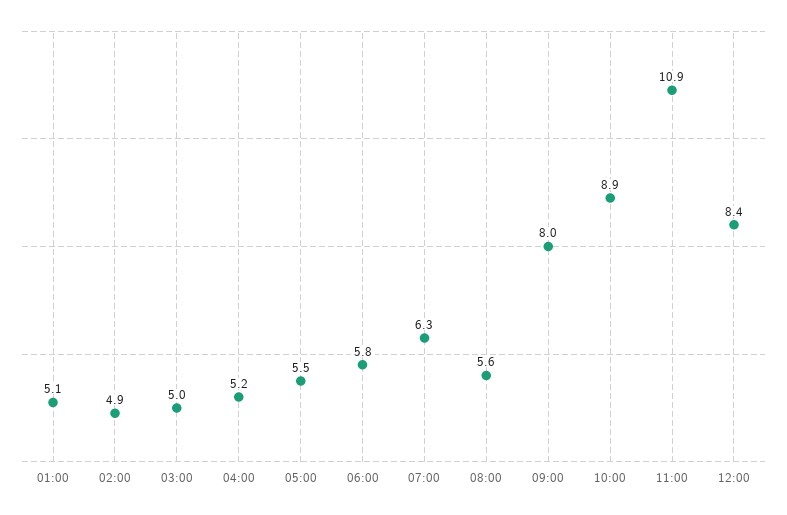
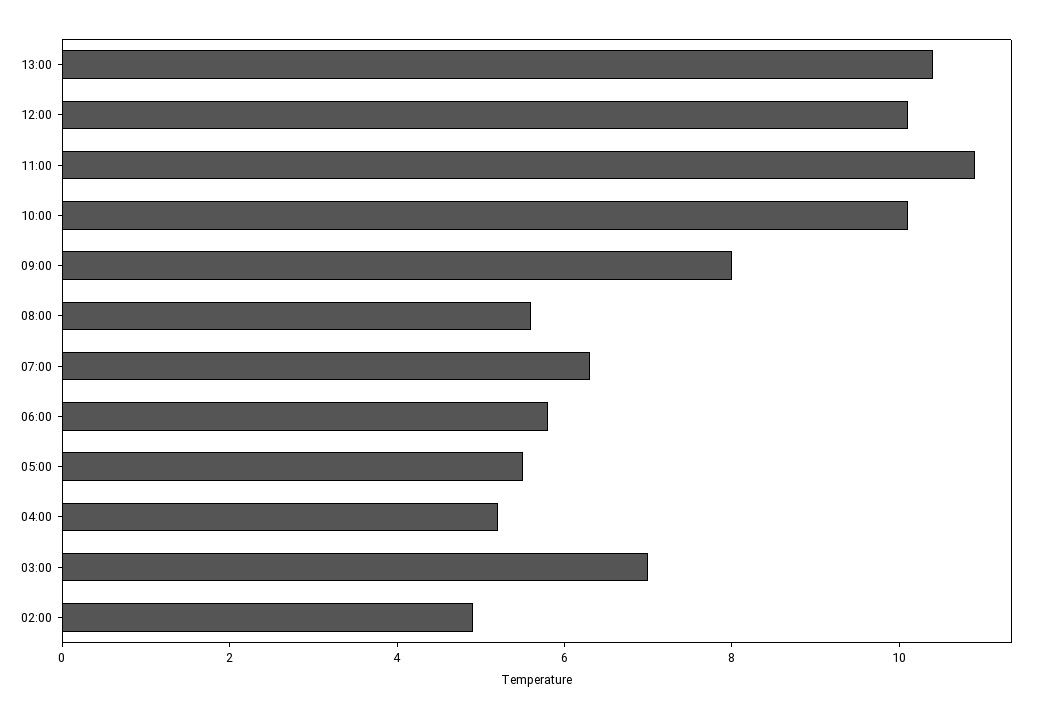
01:00: 5.1 -> none
03:00: 5 -> 7
10:00: 8.9 -> 10
12:00: 8.4 -> 10
13:00: none -> 10.5

